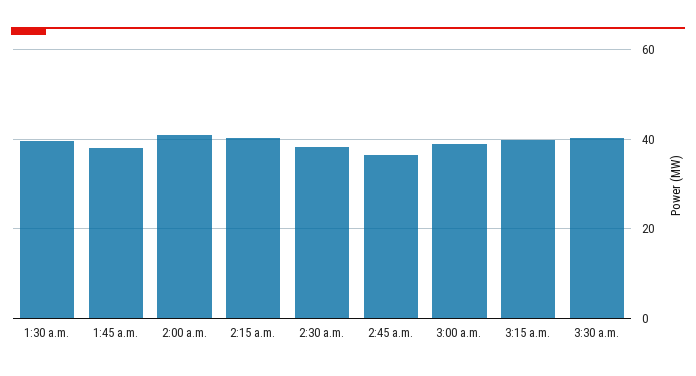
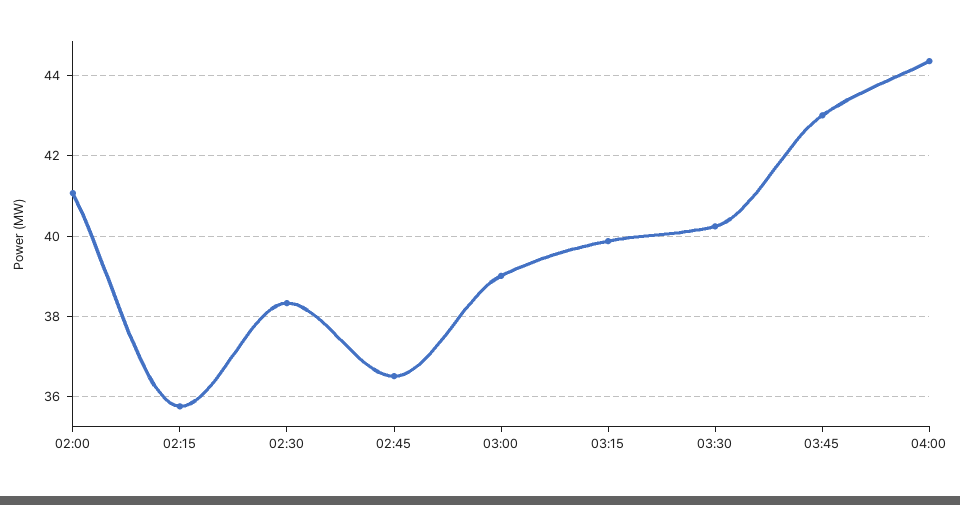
1:30 a.m.: 40 -> none
1:45 a.m.: 38 -> none
2:15 a.m.: 40 -> 35.8
03:45: none -> 43
04:00: none -> 44.4

